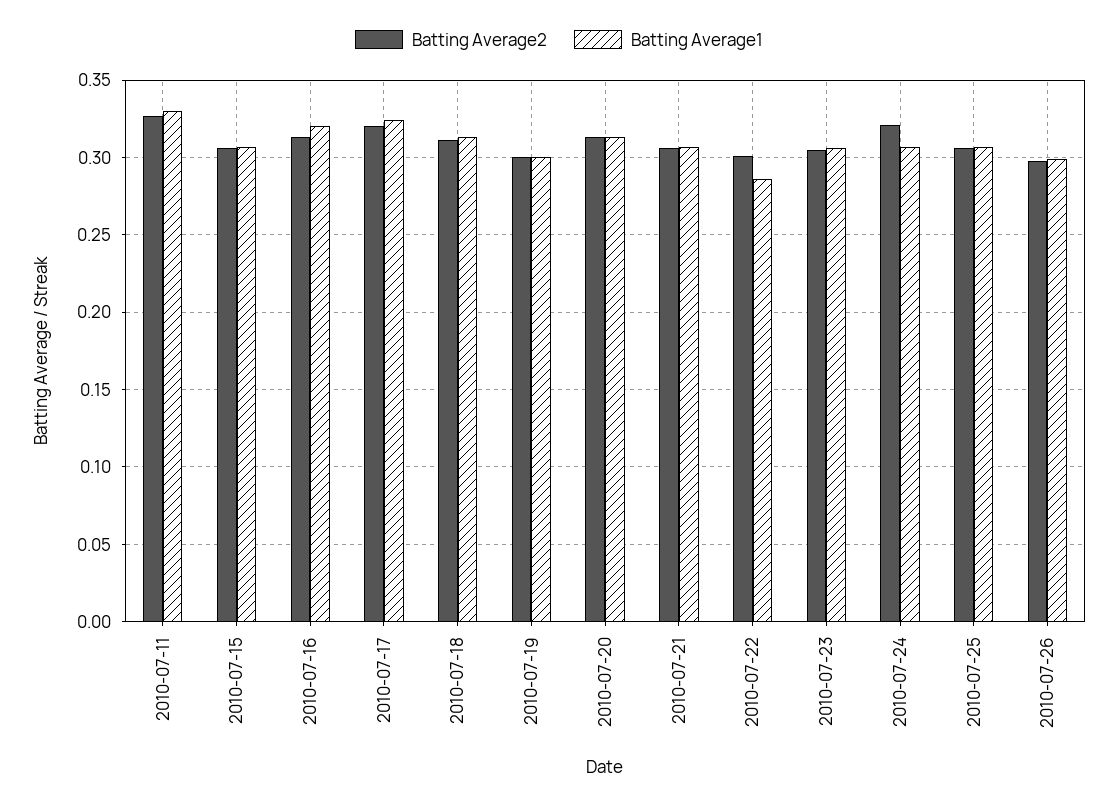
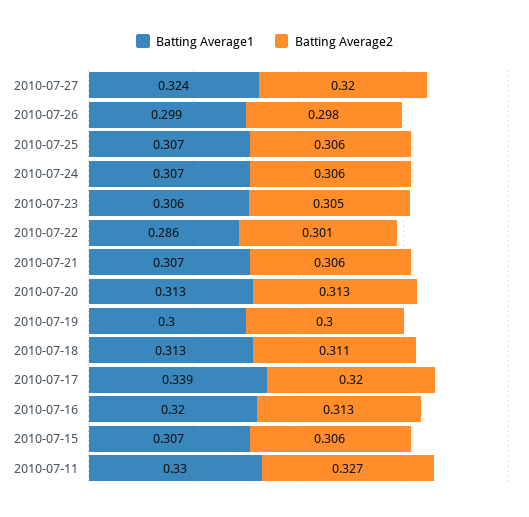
Batting Average1, 2010-07-17: 0.325 -> 0.339
Batting Average2, 2010-07-24: 0.32 -> 0.306
Batting Average1, 2010-07-27: none -> 0.324
Batting Average2, 2010-07-27: none -> 0.32

